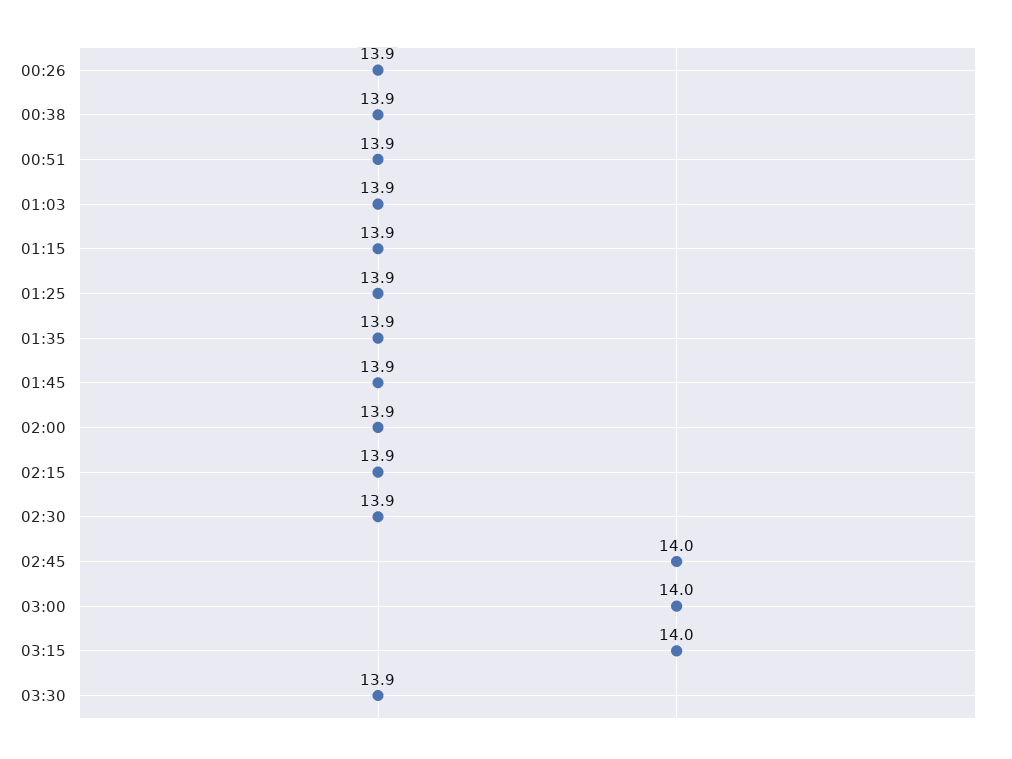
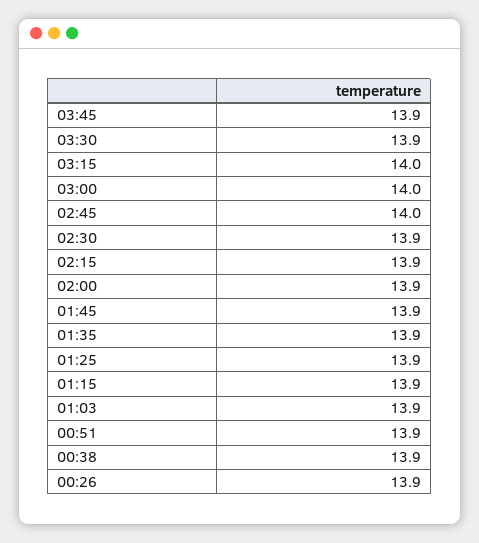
03:45: none -> 13.9

